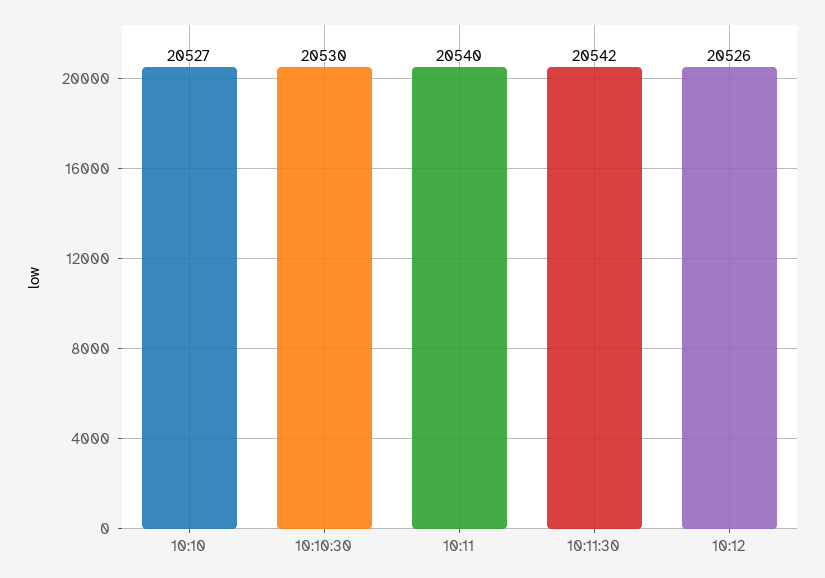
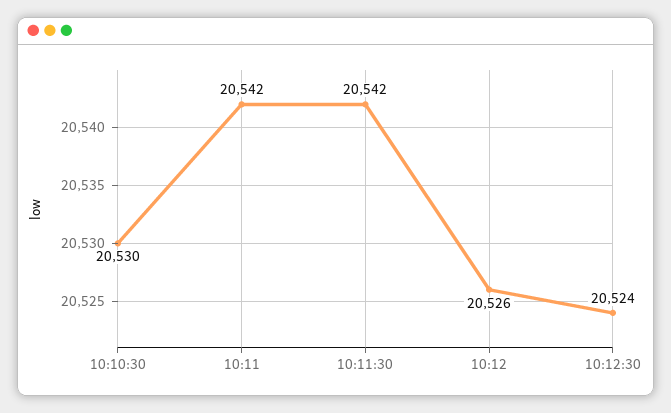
10:10: 20527 -> none
10:11: 20540 -> 20542
10:12:30: none -> 20524

